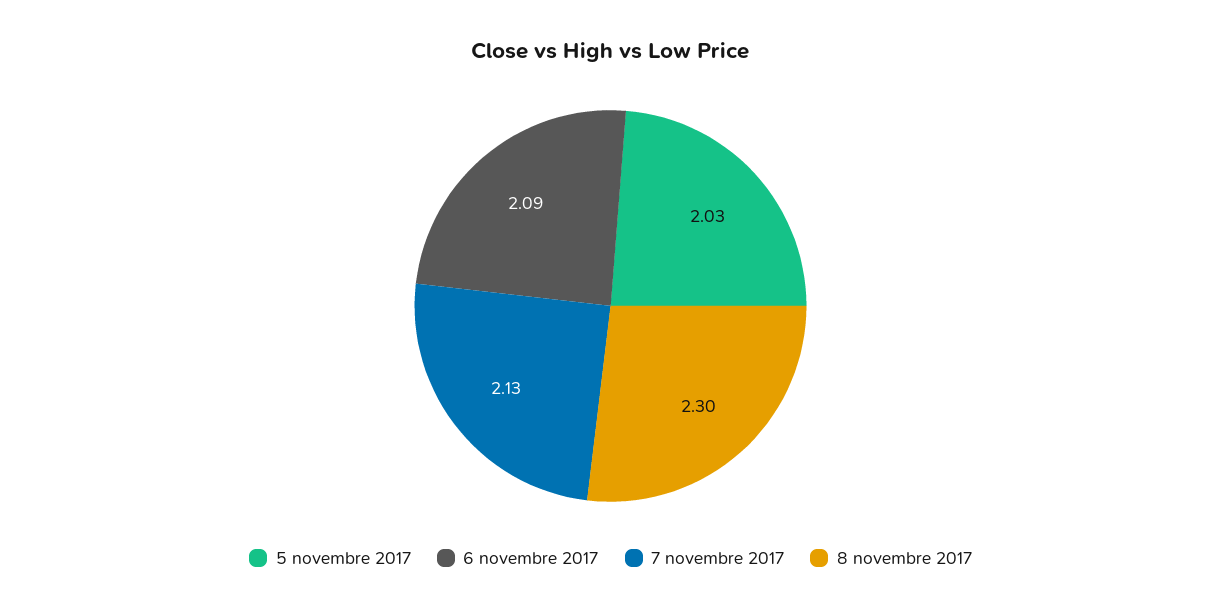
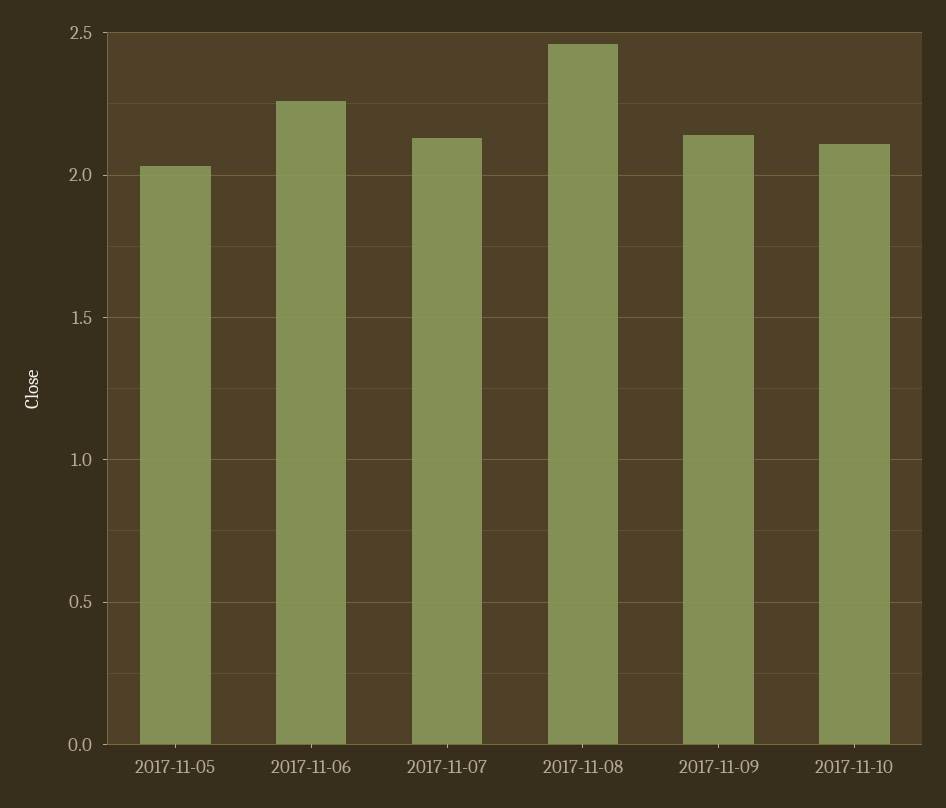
6 novembre 2017: 2.09 -> 2.25
8 novembre 2017: 2.3 -> 2.45
2017-11-09: none -> 2.15
2017-11-10: none -> 2.1

